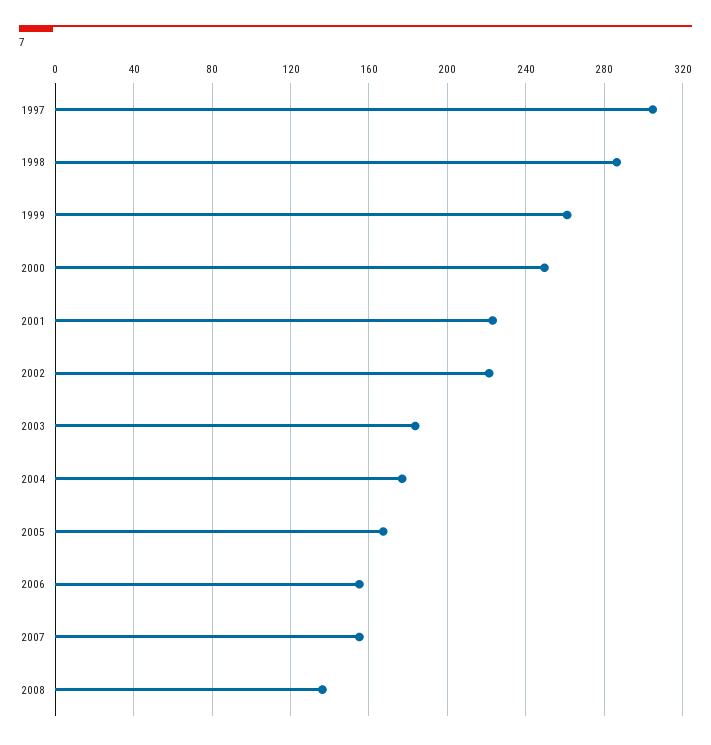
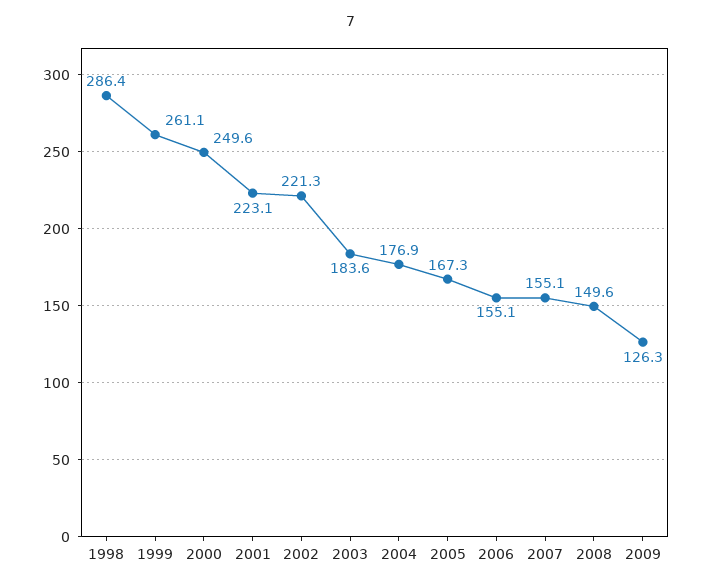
1997: 305 -> none
2008: 135 -> 149.6
2009: none -> 126.3

